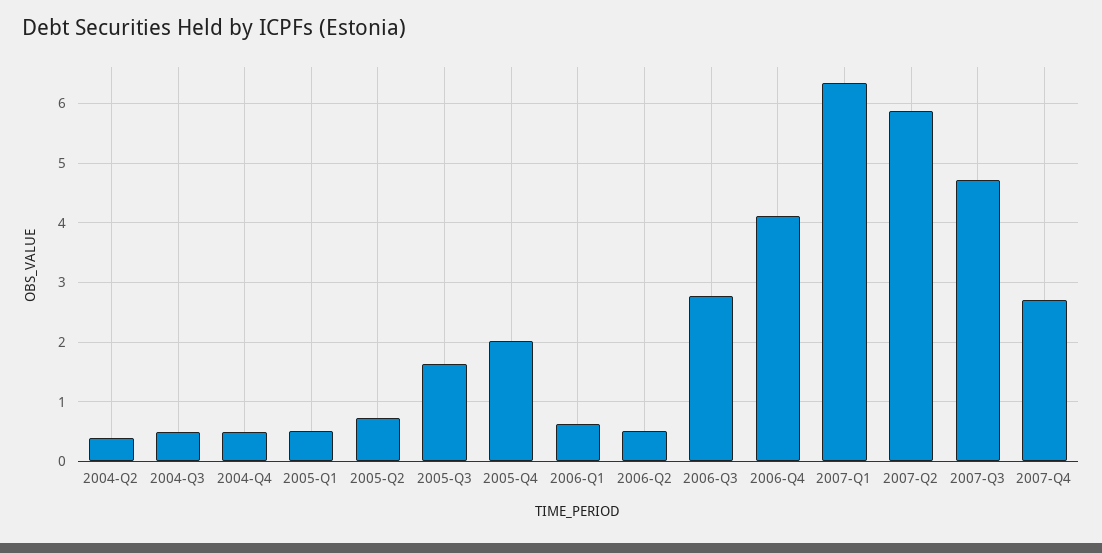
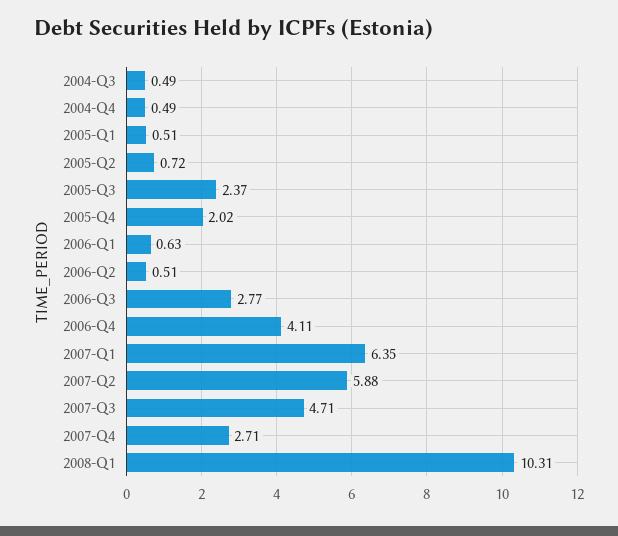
2004-Q2: 0.4 -> none
2005-Q3: 1.6 -> 2.37
2008-Q1: none -> 10.31

